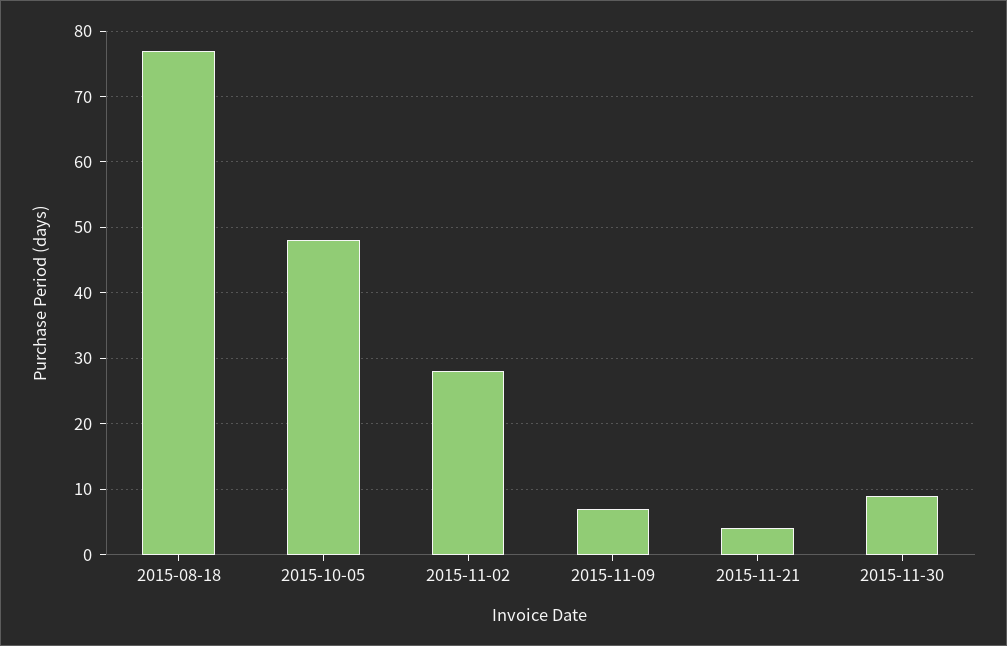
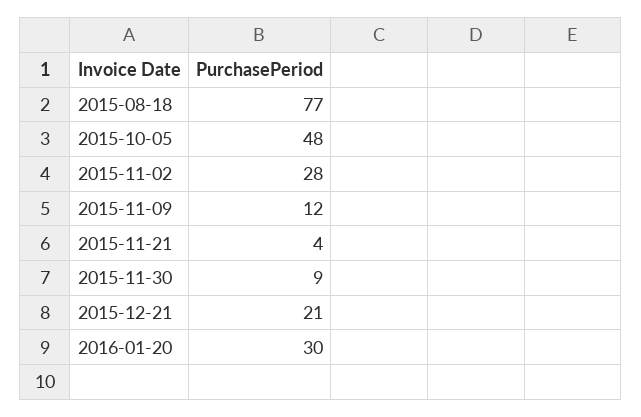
2015-11-09: 7 -> 12
2015-12-21: none -> 21
2016-01-20: none -> 30

